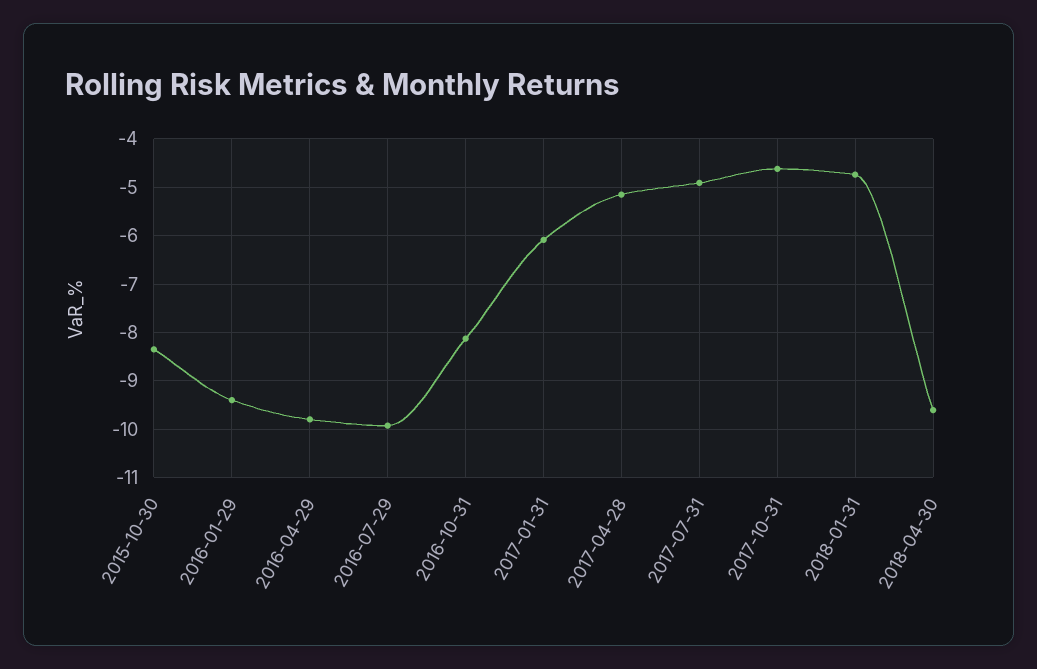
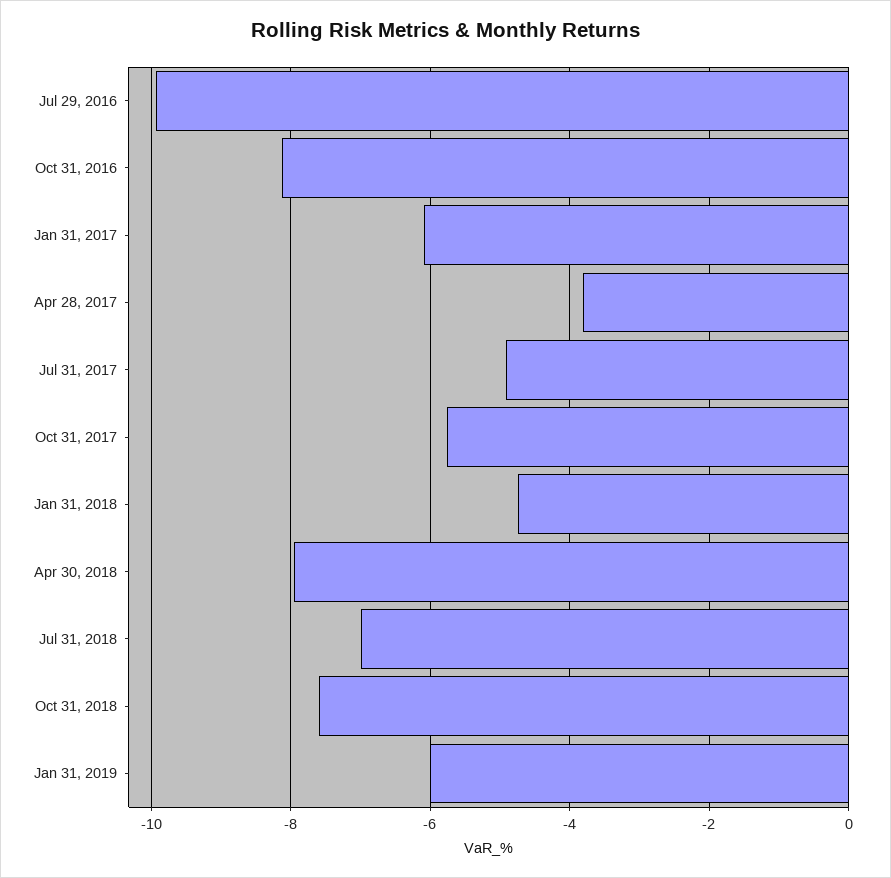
2015-10-30: -8.4 -> none
2016-01-29: -9.4 -> none
2016-04-29: -9.8 -> none
2017-04-28: -5.2 -> -3.8
2017-10-31: -4.6 -> -5.8
2018-04-30: -9.6 -> -8
Jul 31, 2018: none -> -7
Oct 31, 2018: none -> -7.6
Jan 31, 2019: none -> -6

